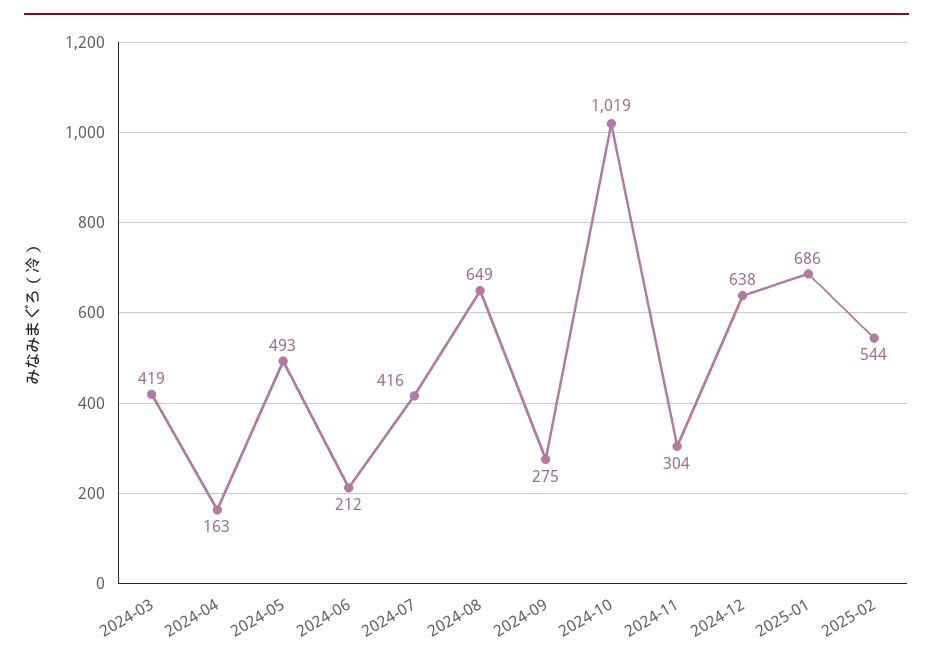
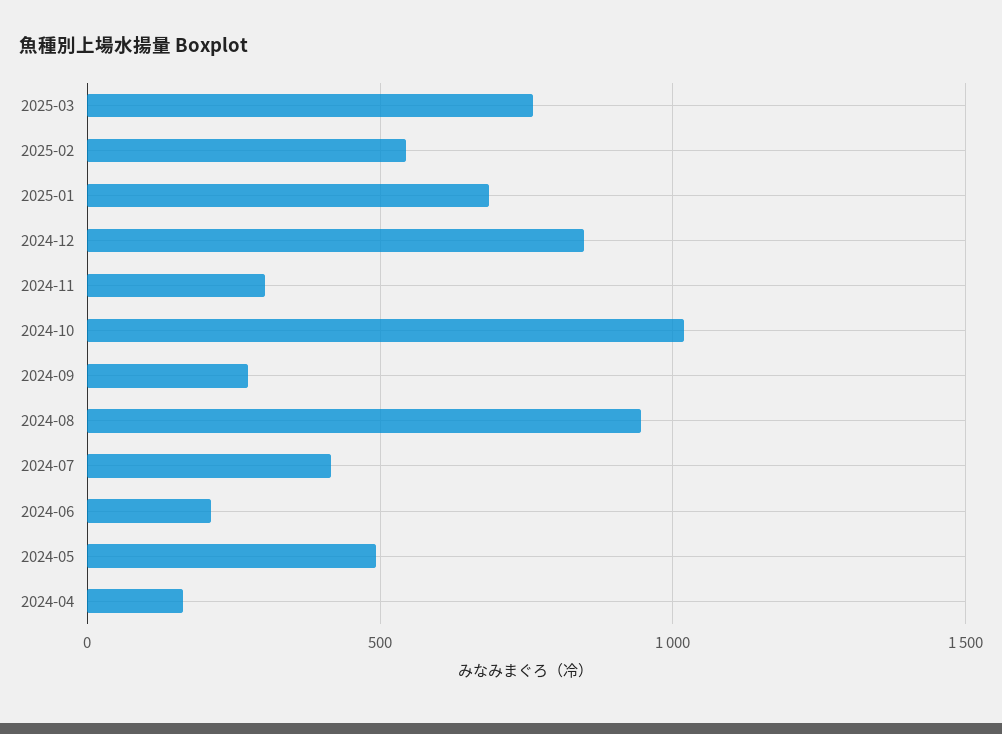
2024-03: 419 -> none
2024-08: 649 -> 950
2024-12: 638 -> 850
2025-03: none -> 750

